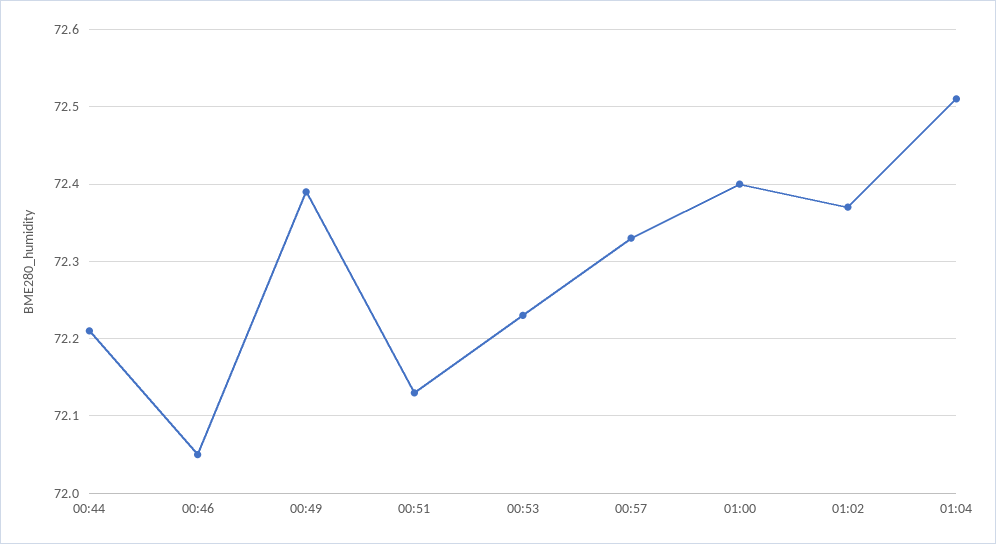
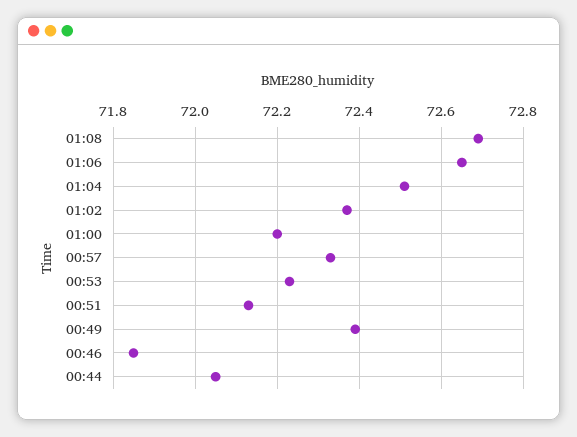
00:44: 72.21 -> 72.05
00:46: 72.05 -> 71.85
01:00: 72.4 -> 72.2
01:08: none -> 72.7
01:06: none -> 72.65

